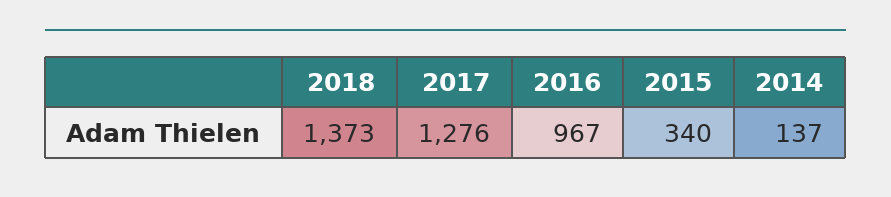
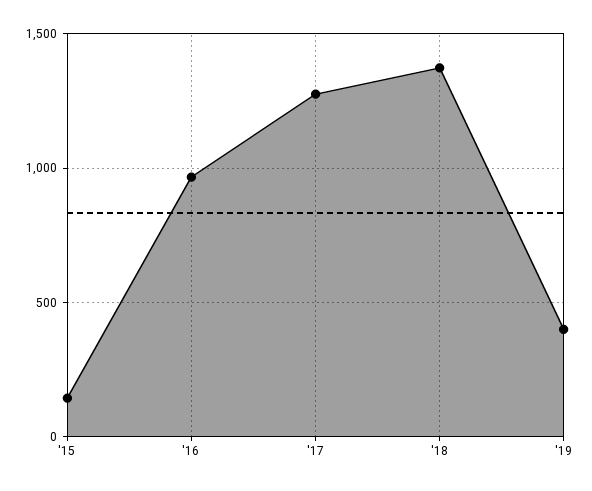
2015: 340 -> 150
2014: 137 -> none
'19: none -> 400

